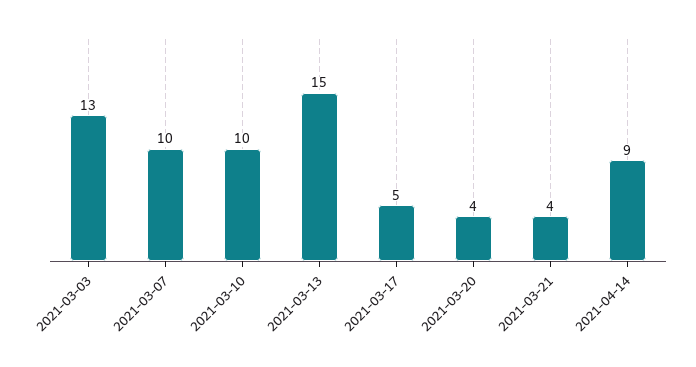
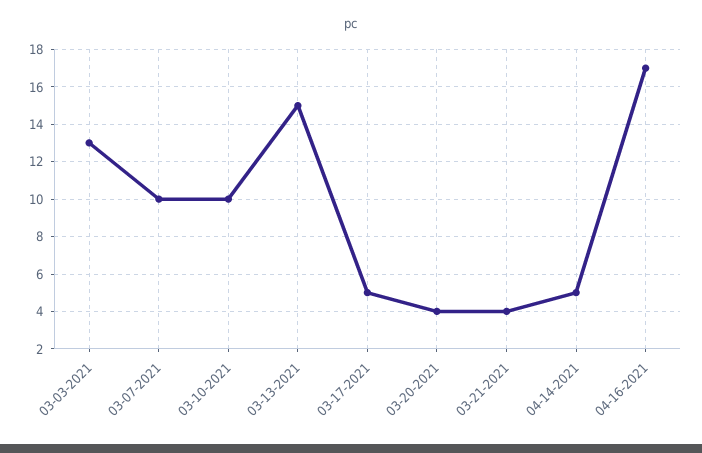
2021-04-14: 9 -> 5
04-16-2021: none -> 17

